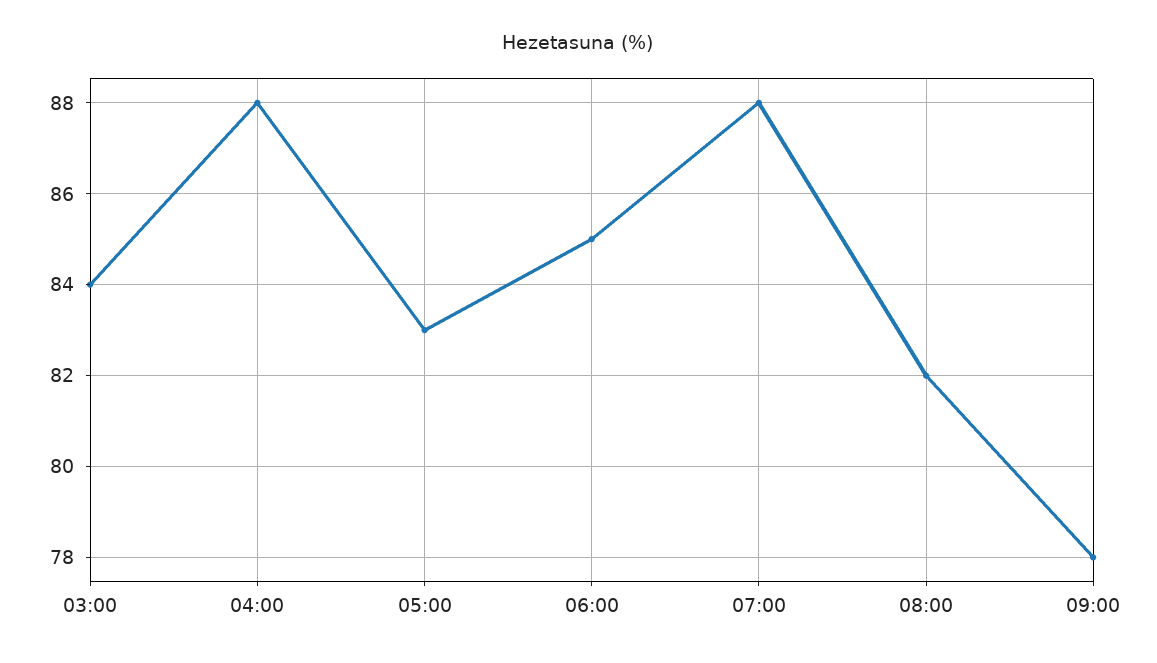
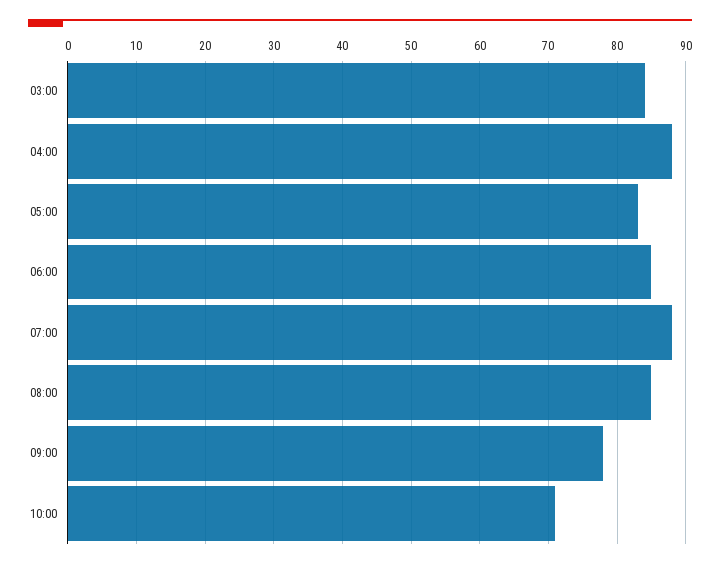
08:00: 82 -> 85
10:00: none -> 71

